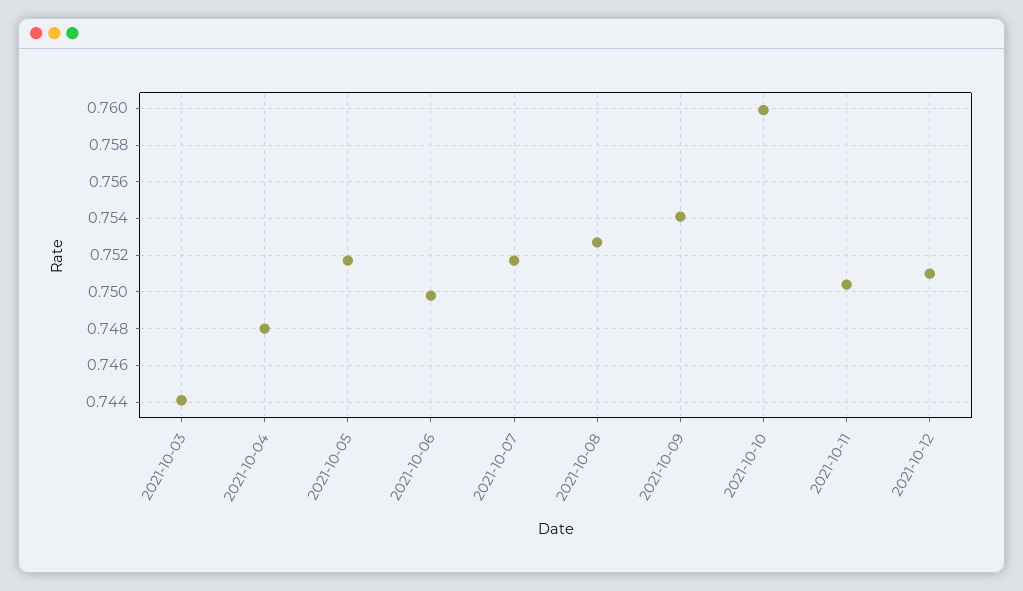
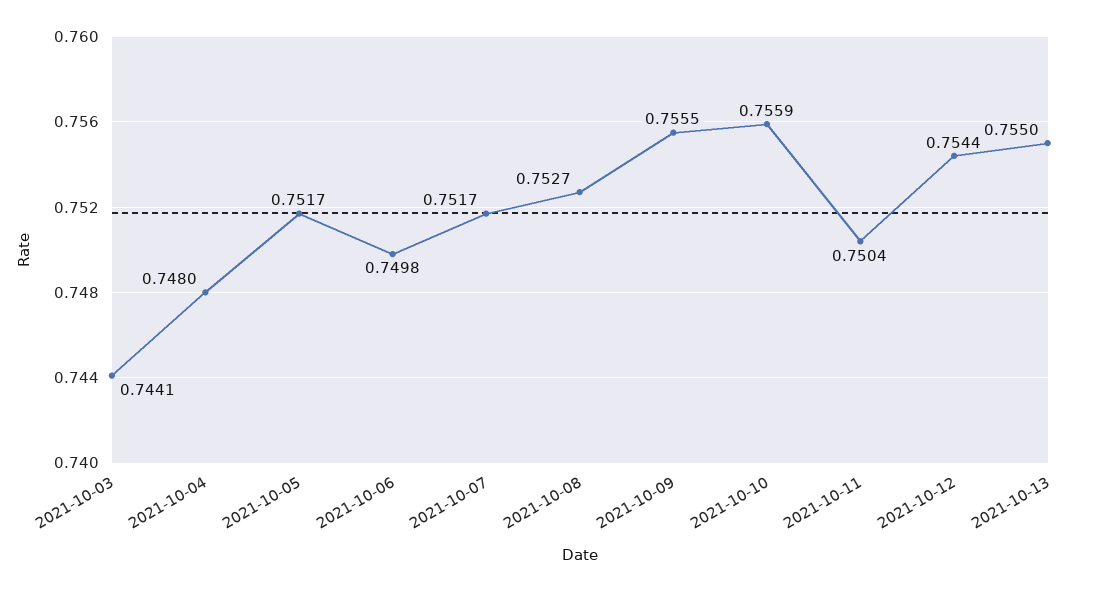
2021-10-09: 0.754 -> 0.7555
2021-10-10: 0.76 -> 0.7559
2021-10-12: 0.751 -> 0.7544
2021-10-13: none -> 0.755

